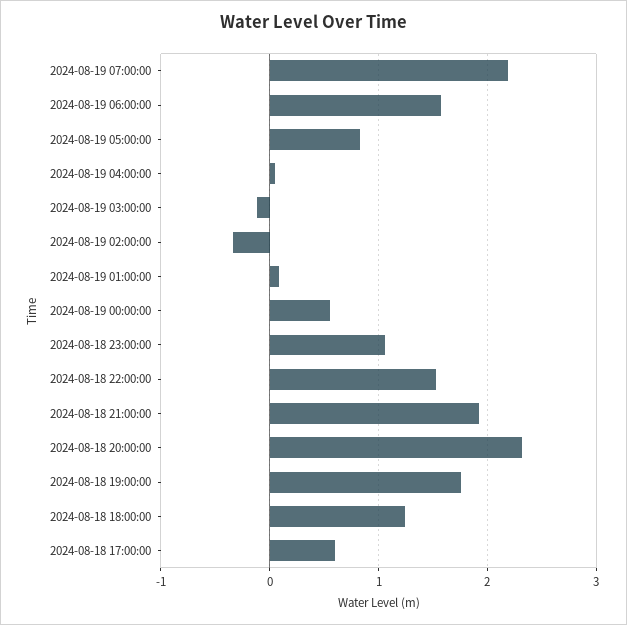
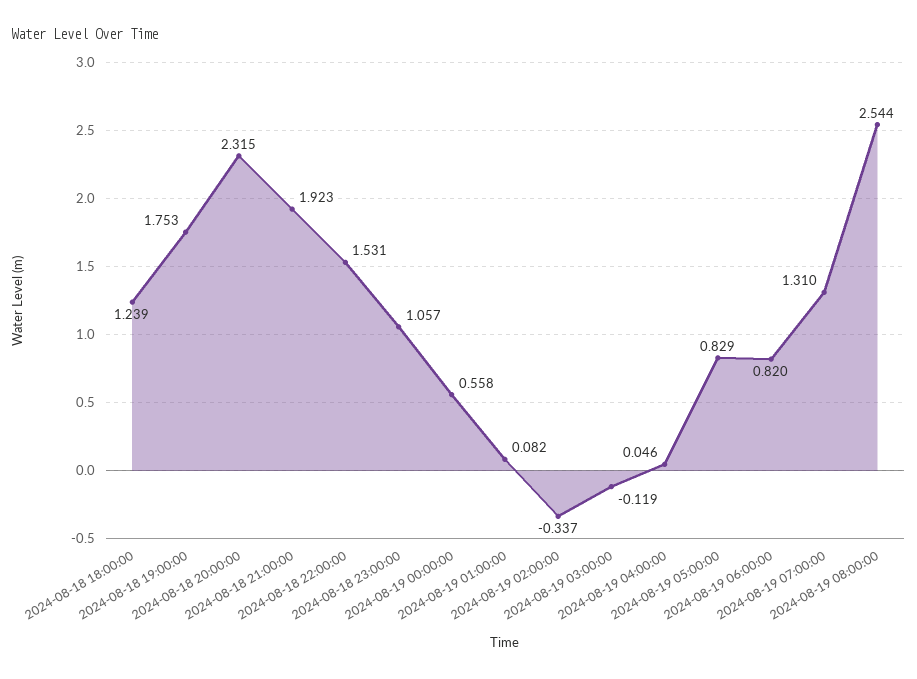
2024-08-19 07:00:00: 2.2 -> 1.31
2024-08-19 06:00:00: 1.6 -> 0.82
2024-08-18 17:00:00: 0.6 -> none
2024-08-19 08:00:00: none -> 2.544

